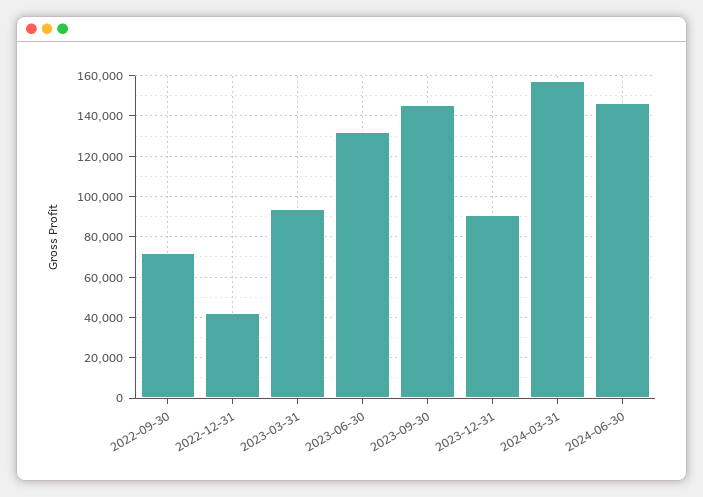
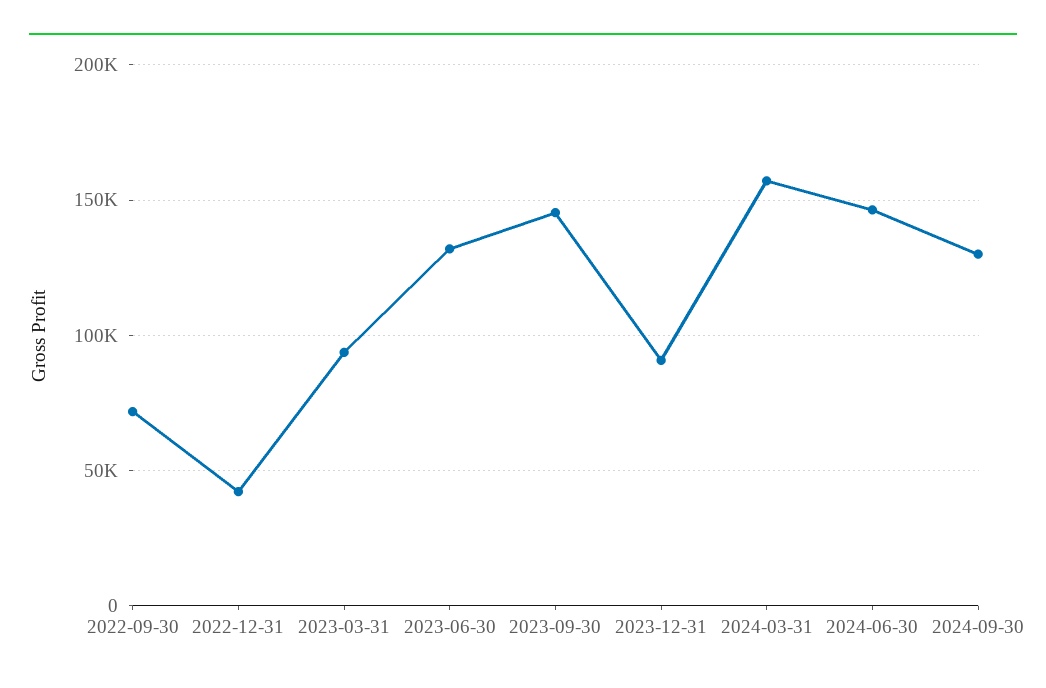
2024-09-30: none -> 130000

